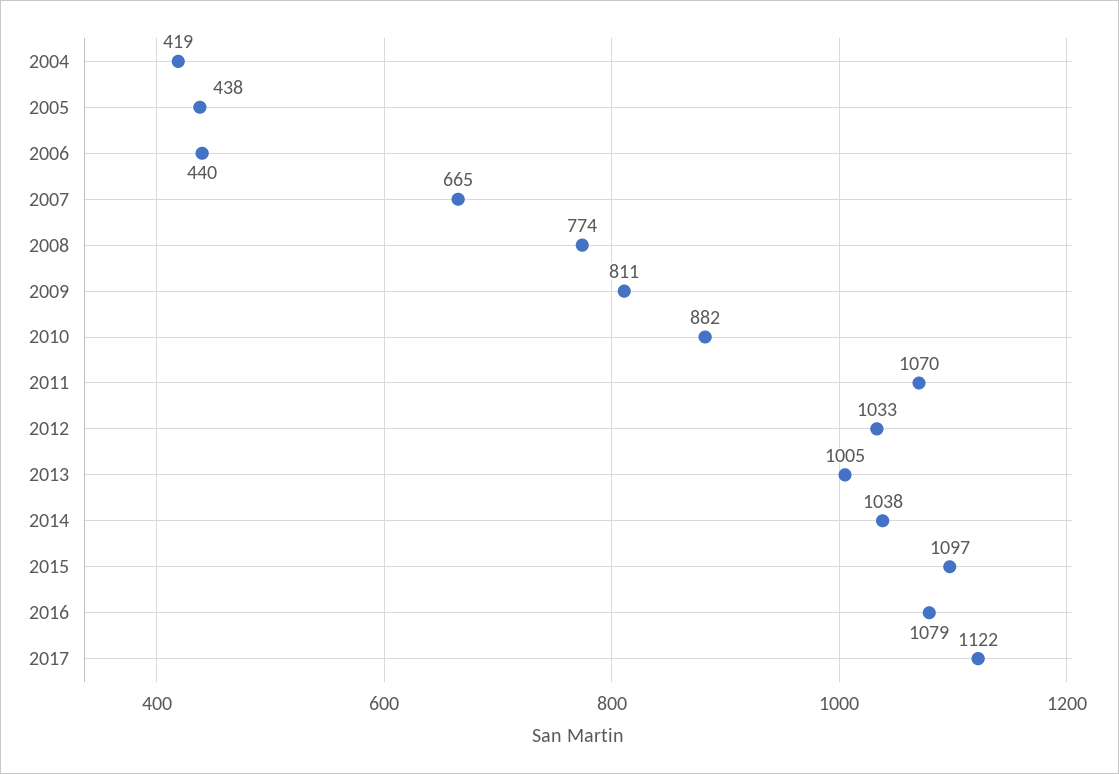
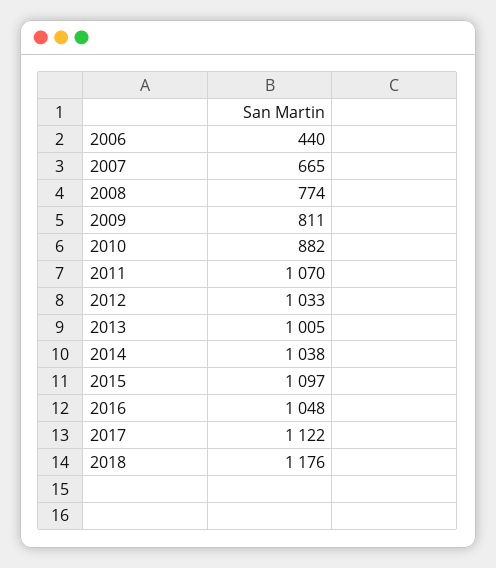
2004: 419 -> none
2005: 438 -> none
2016: 1079 -> 1048
2018: none -> 1176

